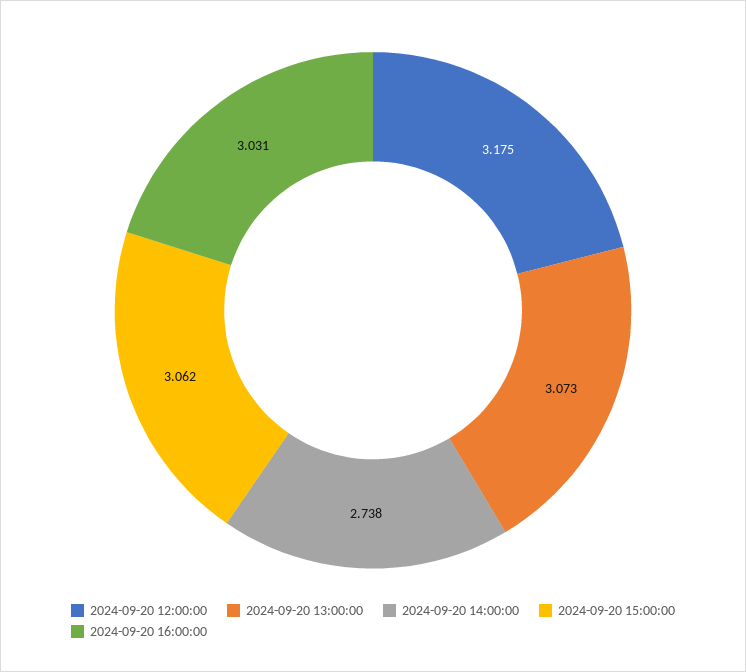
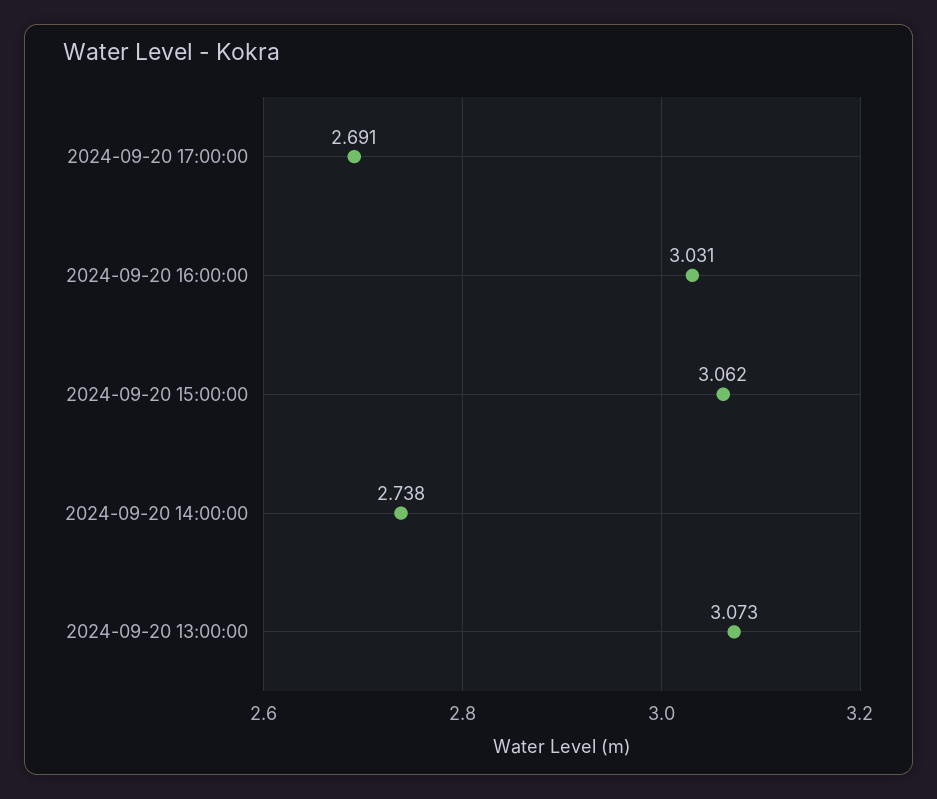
2024-09-20 12:00:00: 3.175 -> none
2024-09-20 17:00:00: none -> 2.691

